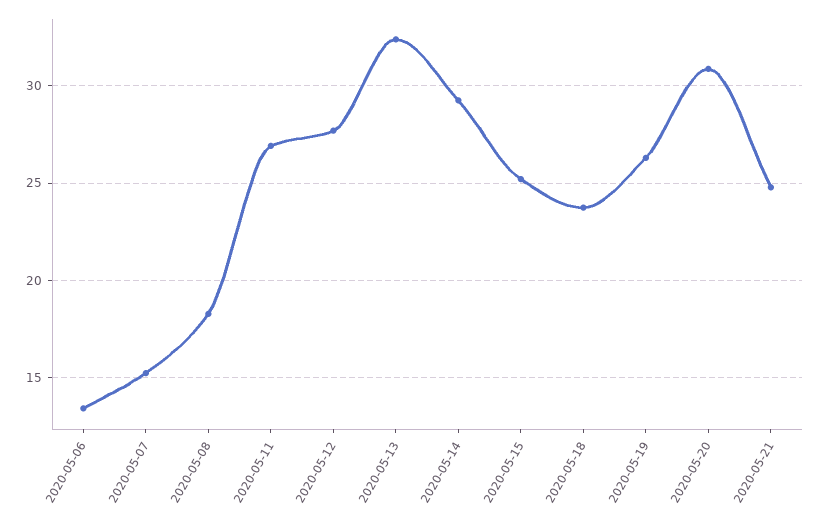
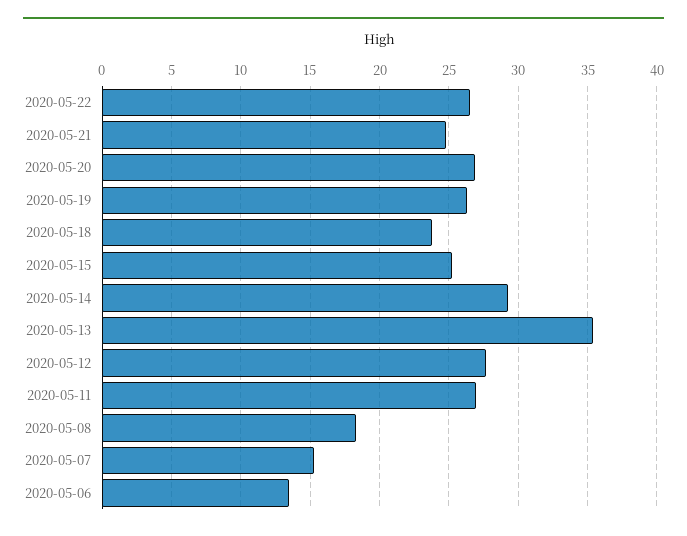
2020-05-13: 32.5 -> 35.5
2020-05-20: 31 -> 27
2020-05-22: none -> 26.5

